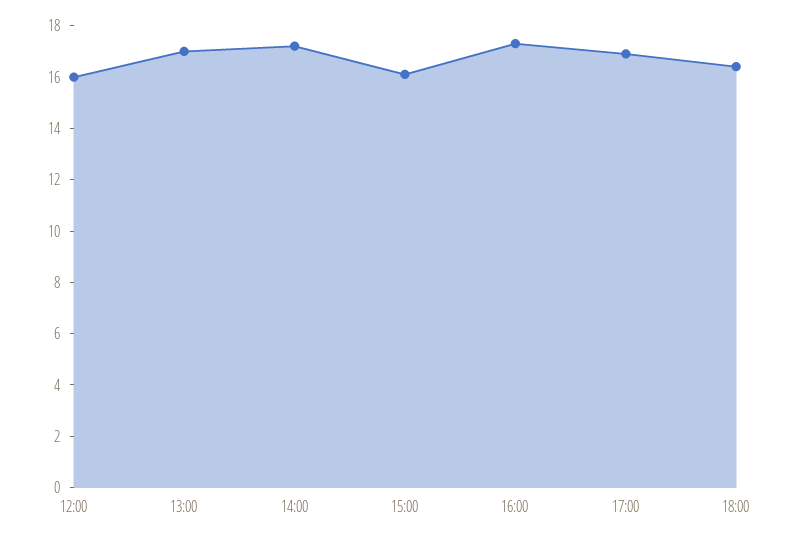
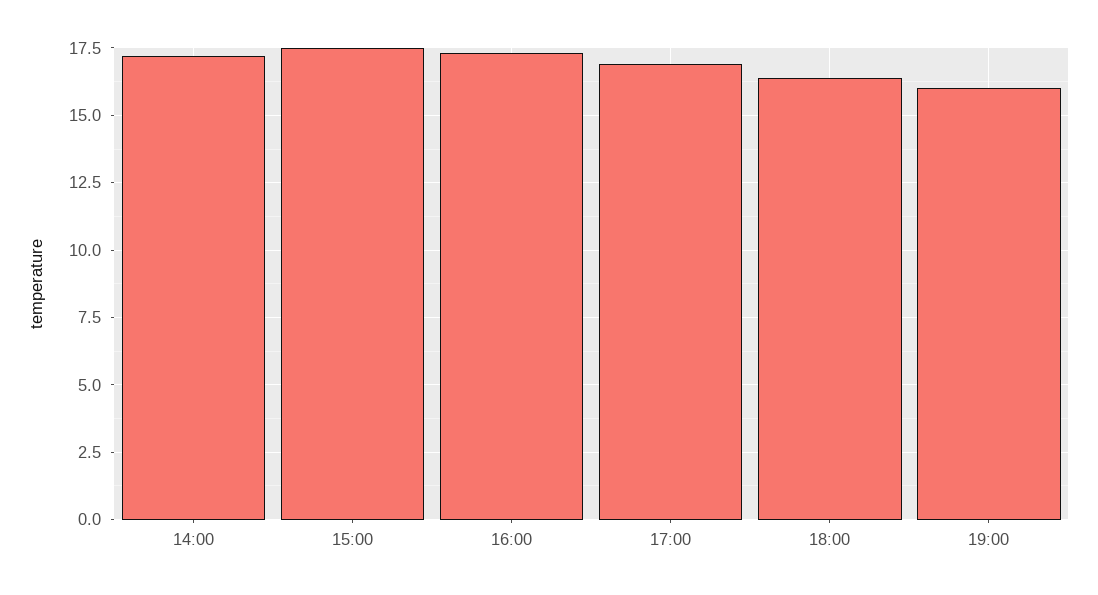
12:00: 16 -> none
13:00: 17 -> none
15:00: 16 -> 17.5
19:00: none -> 16

